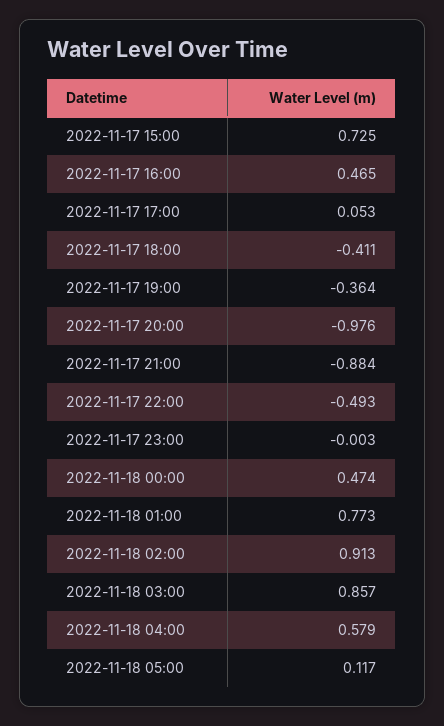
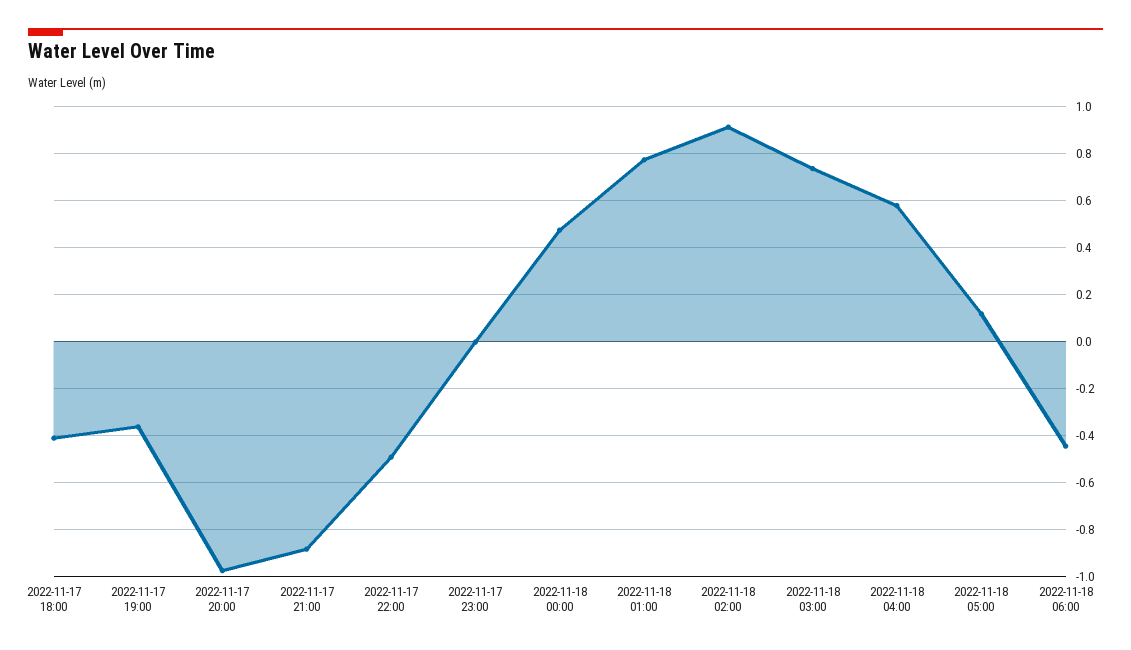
2022-11-17 15:00: 0.725 -> none
2022-11-17 16:00: 0.465 -> none
2022-11-17 17:00: 0.053 -> none
2022-11-18 03:00: 0.857 -> 0.75
2022-11-18 06:00: none -> -0.45

